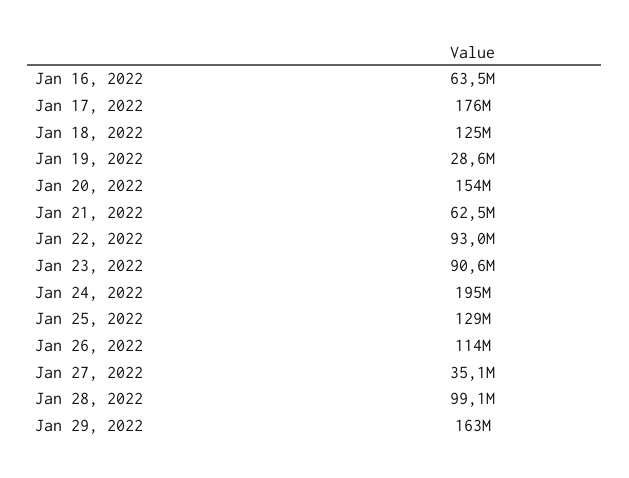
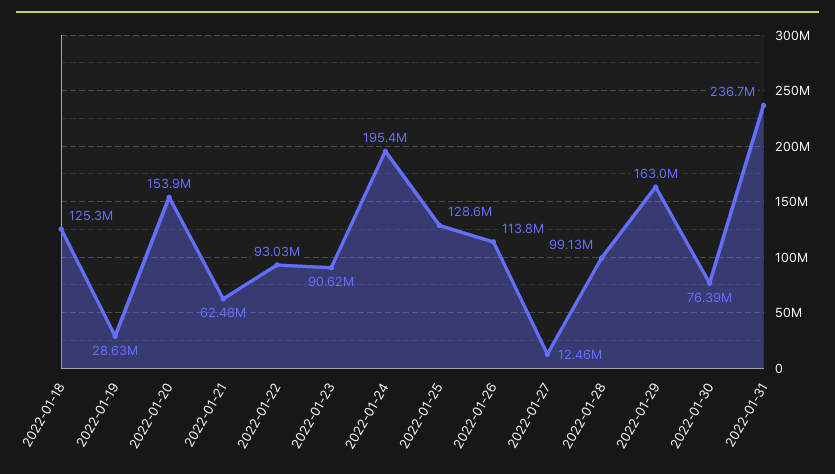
Jan 16, 2022: 63500000 -> none
Jan 17, 2022: 176000000 -> none
Jan 27, 2022: 35100000 -> 12460000
2022-01-30: none -> 76390000
2022-01-31: none -> 236700000

